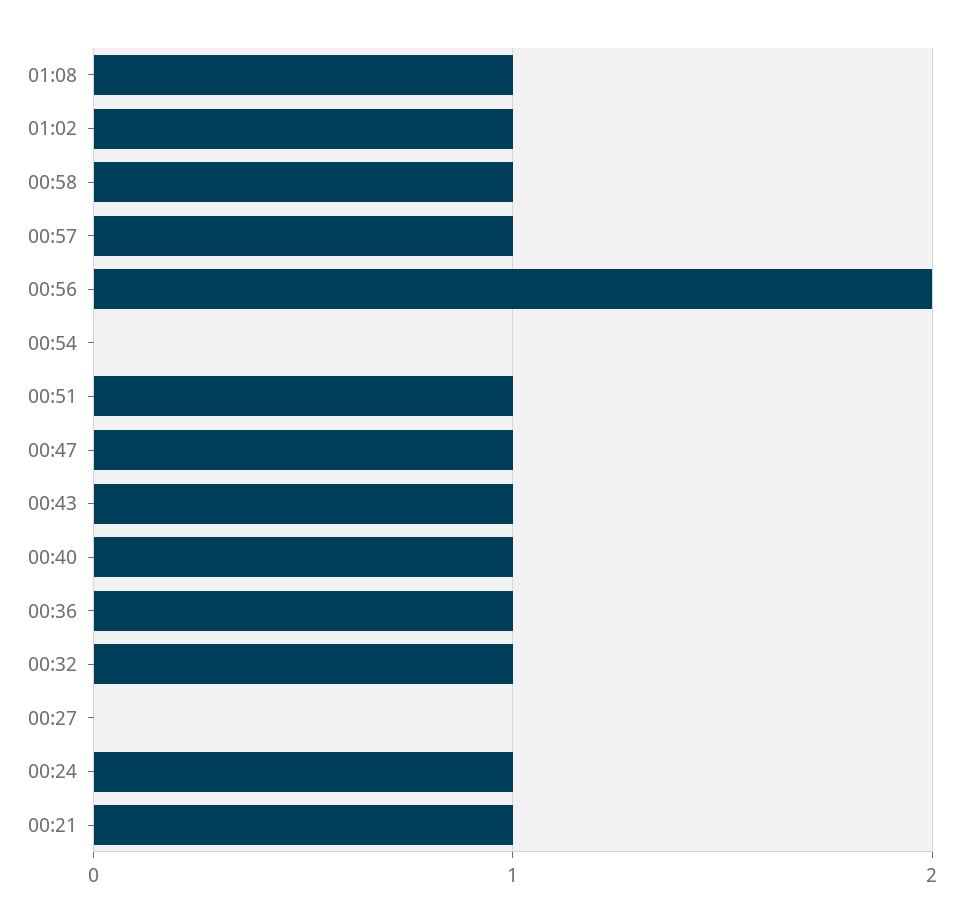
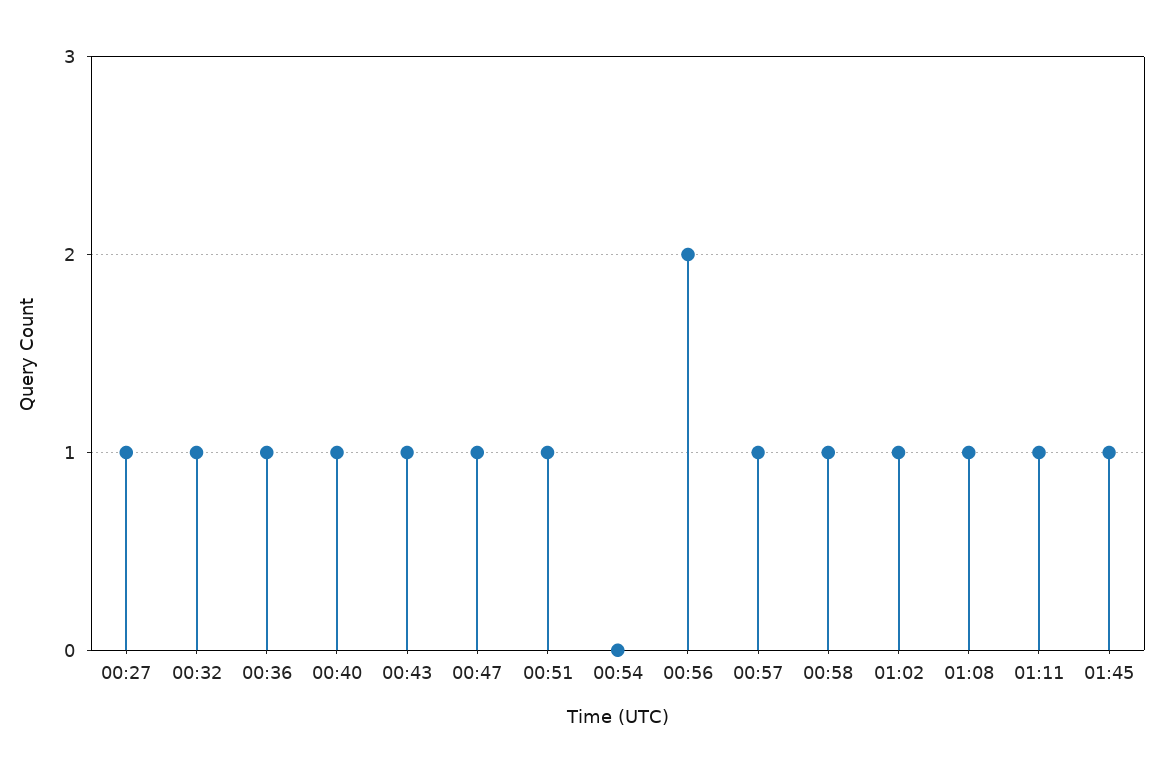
00:27: 0 -> 1
00:24: 1 -> none
00:21: 1 -> none
01:11: none -> 1
01:45: none -> 1

